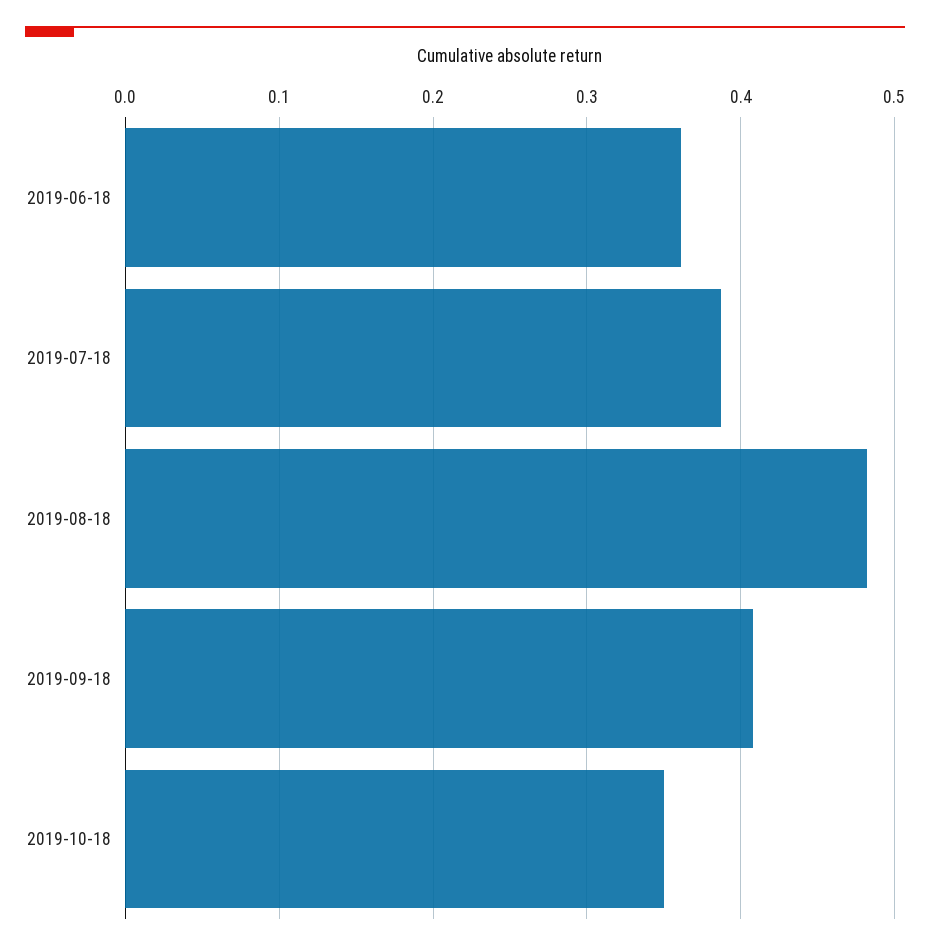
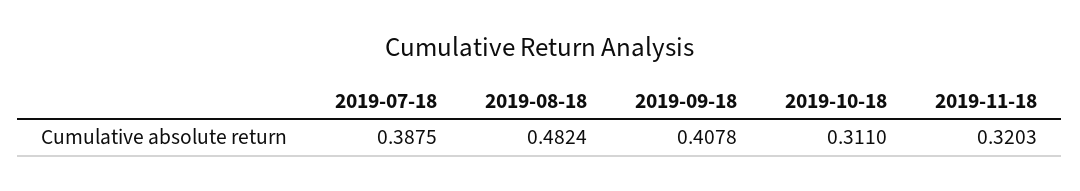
2019-06-18: 0.36 -> none
2019-10-18: 0.35 -> 0.311
2019-11-18: none -> 0.3203

